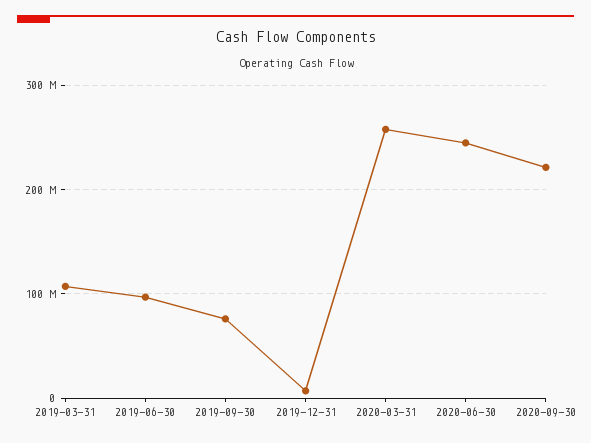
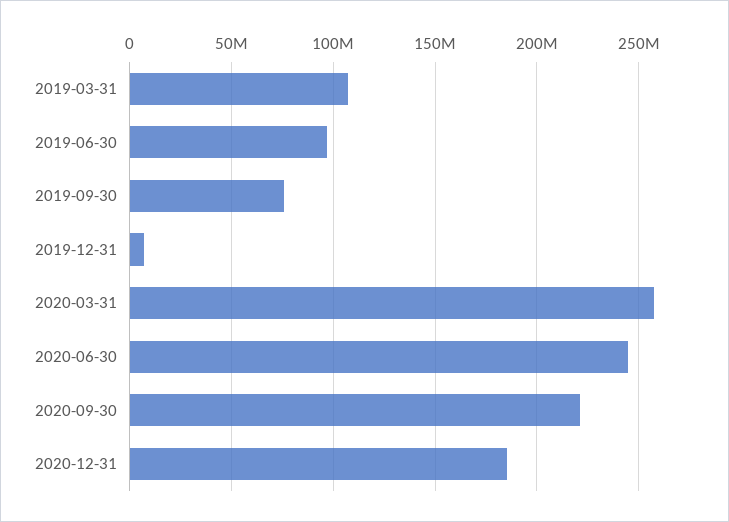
2020-12-31: none -> 185000000

